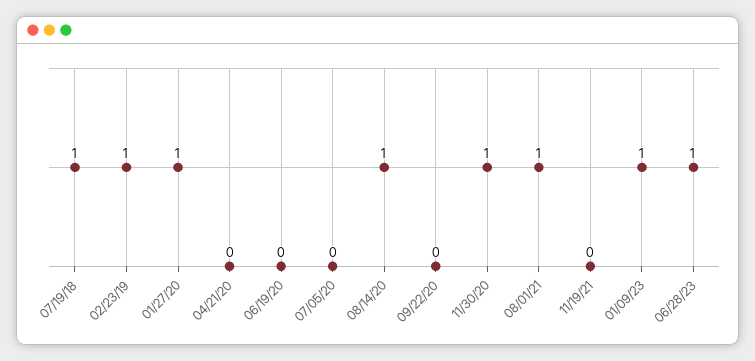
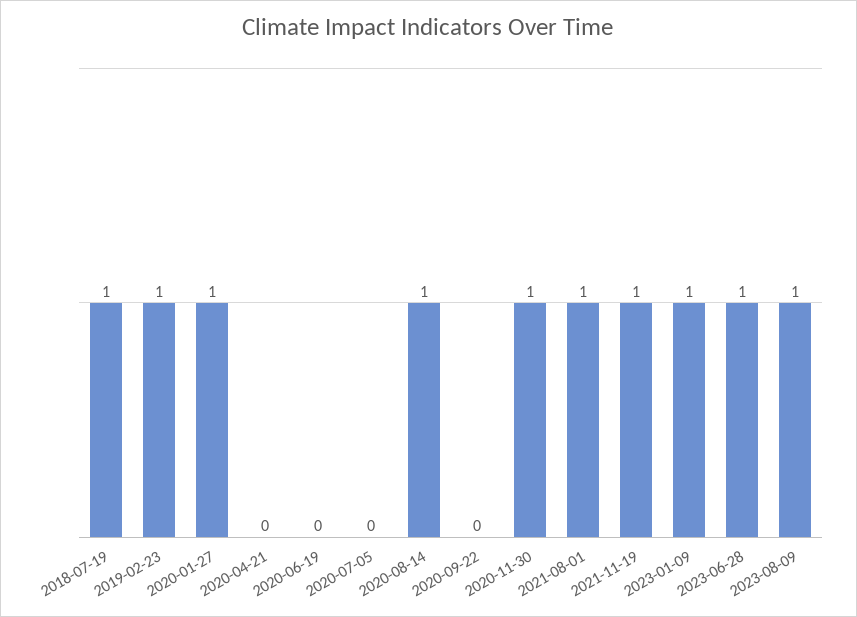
11/19/21: 0 -> 1
2023-08-09: none -> 1

